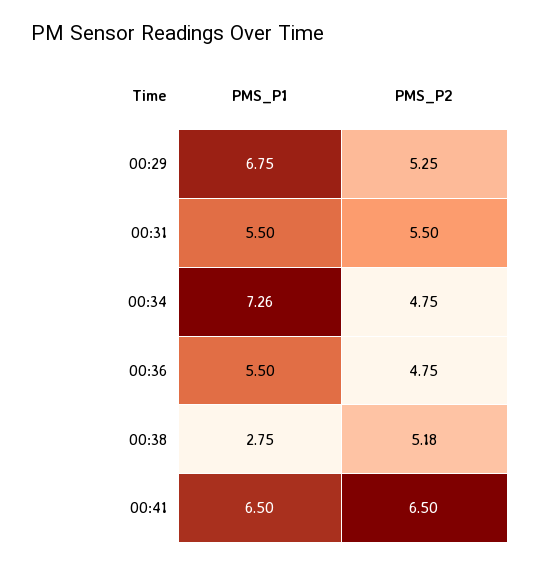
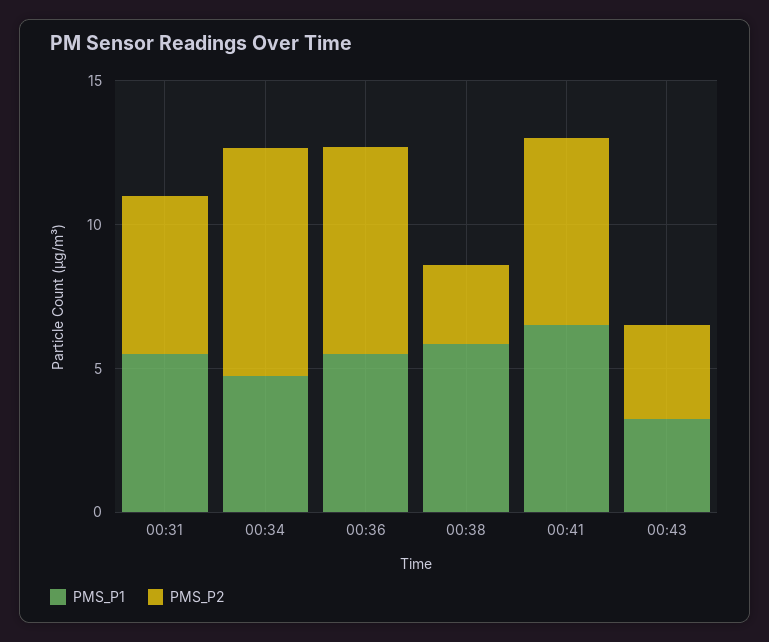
PMS_P1, 00:29: 6.75 -> none
PMS_P2, 00:29: 5.25 -> none
PMS_P1, 00:34: 7.26 -> 5
PMS_P2, 00:34: 4.75 -> 8
PMS_P2, 00:36: 4.75 -> 7
PMS_P1, 00:38: 2.75 -> 6
PMS_P2, 00:38: 5.18 -> 3
PMS_P1, 00:43: none -> 3
PMS_P2, 00:43: none -> 3

